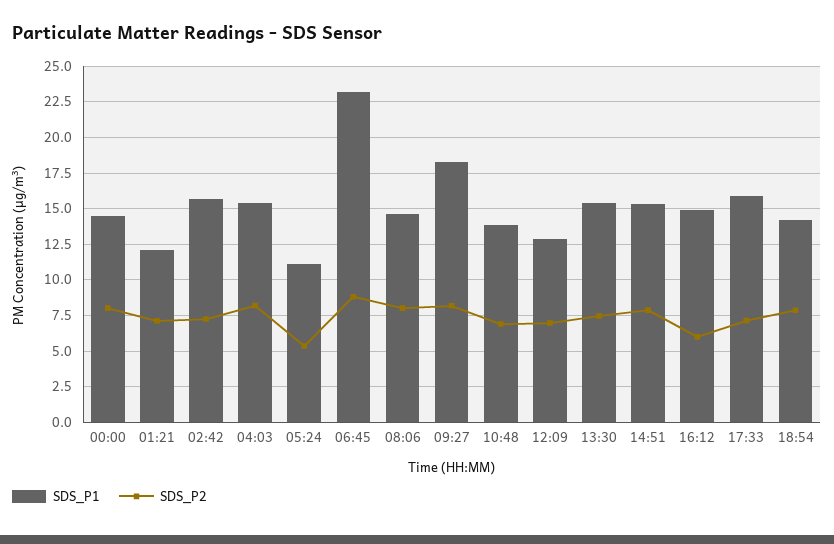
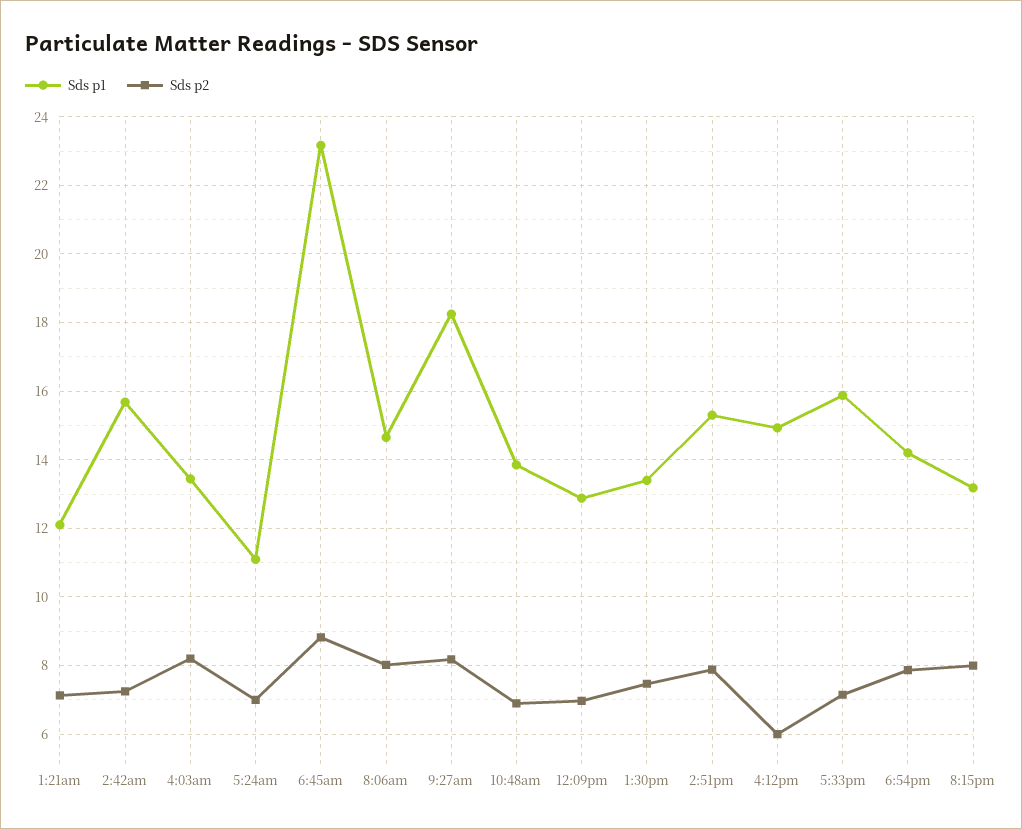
SDS_P1, 00:00: 14.5 -> none
SDS_P2, 00:00: 8 -> none
SDS_P1, 04:03: 15.5 -> 13.4
SDS_P2, 05:24: 5.5 -> 7
SDS_P1, 13:30: 15.5 -> 13.4
SDS_P1, 8:15pm: none -> 13.2
SDS_P2, 8:15pm: none -> 8

